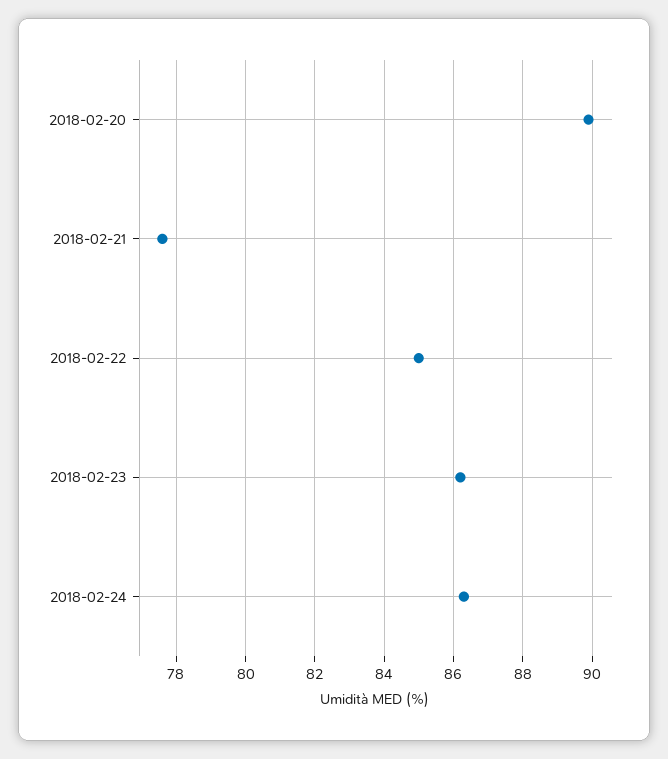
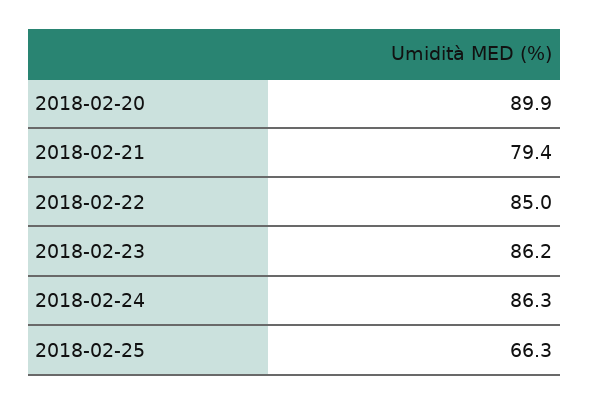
2018-02-21: 77.5 -> 79.4
2018-02-25: none -> 66.3

